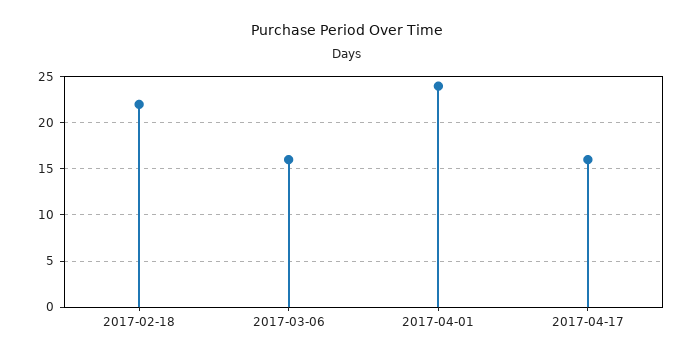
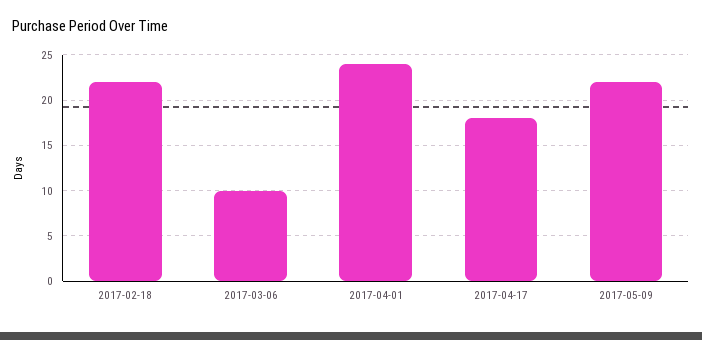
2017-03-06: 16 -> 10
2017-04-17: 16 -> 18
2017-05-09: none -> 22

